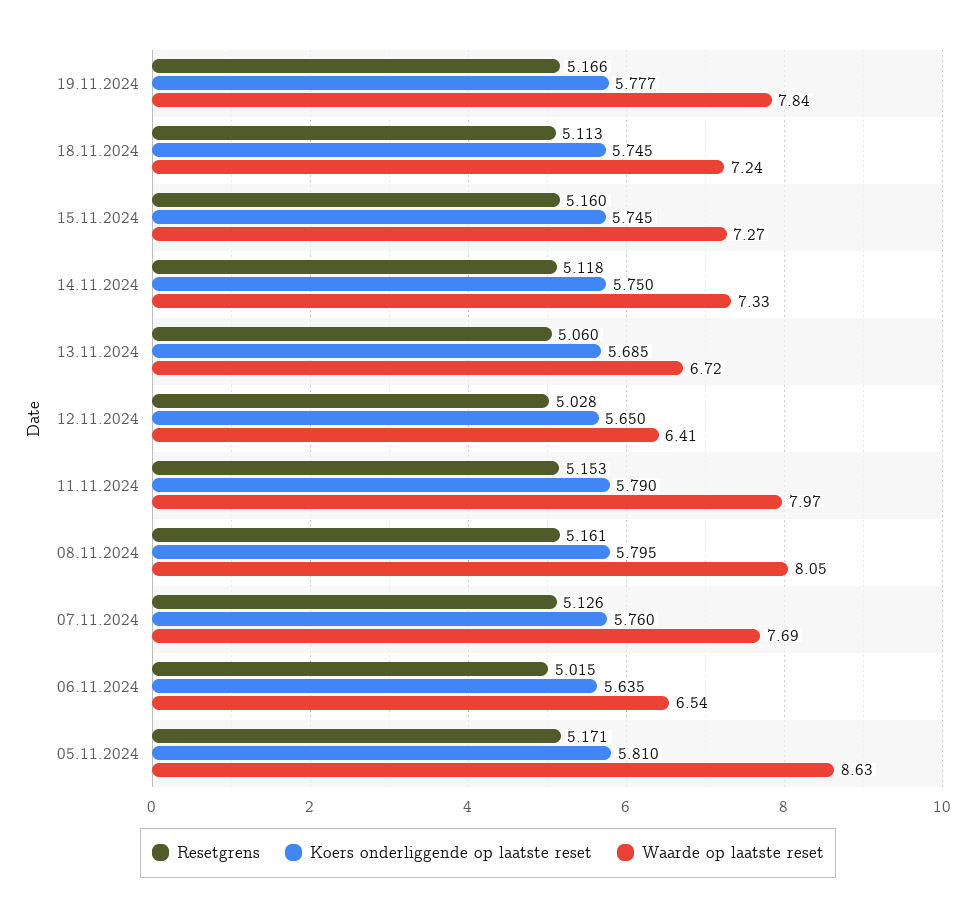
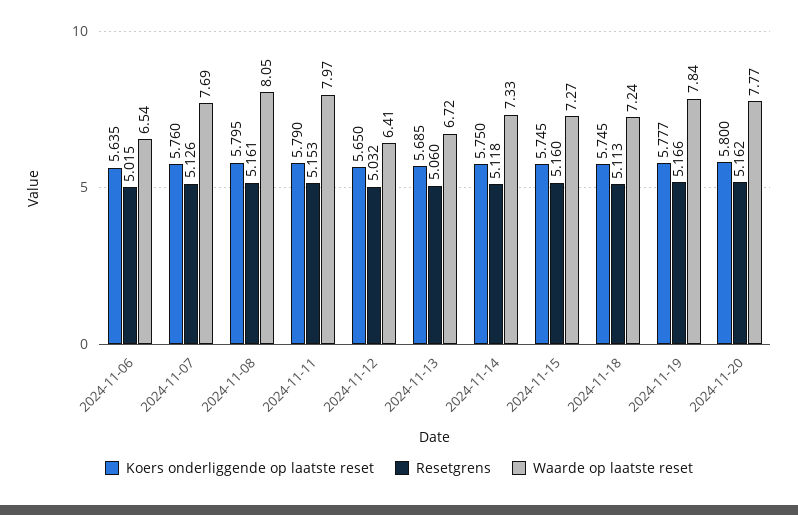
Resetgrens, 12.11.2024: 5.028 -> 5.032
Resetgrens, 05.11.2024: 5.171 -> none
Koers onderliggende op laatste reset, 05.11.2024: 5.81 -> none
Waarde op laatste reset, 05.11.2024: 8.63 -> none
Koers onderliggende op laatste reset, 2024-11-20: none -> 5.8
Resetgrens, 2024-11-20: none -> 5.162
Waarde op laatste reset, 2024-11-20: none -> 7.77

